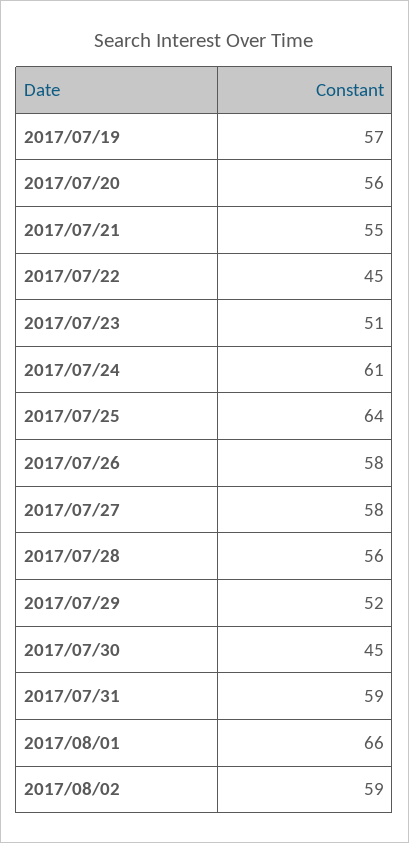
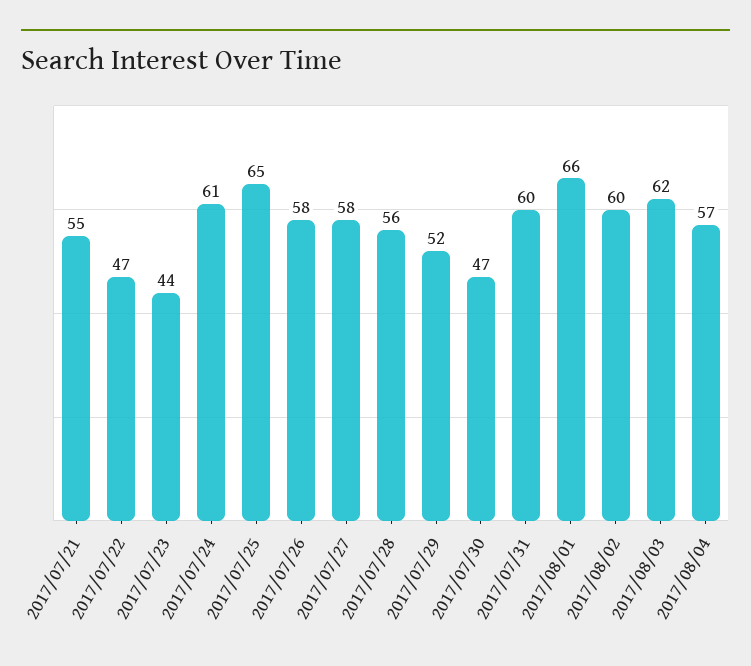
2017/07/19: 57 -> none
2017/07/20: 56 -> none
2017/07/22: 45 -> 47
2017/07/23: 51 -> 44
2017/07/25: 64 -> 65
2017/07/30: 45 -> 47
2017/07/31: 59 -> 60
2017/08/02: 59 -> 60
2017/08/03: none -> 62
2017/08/04: none -> 57

